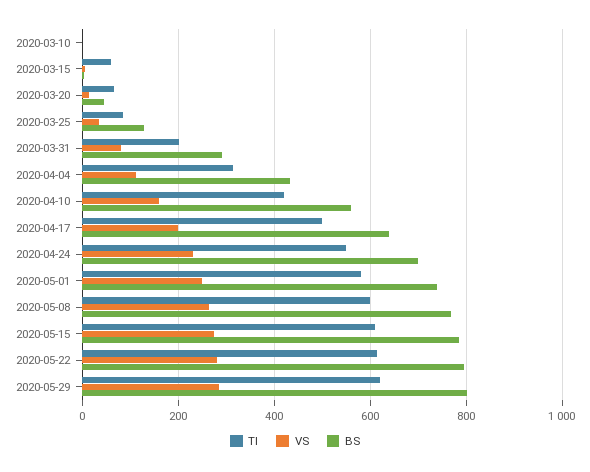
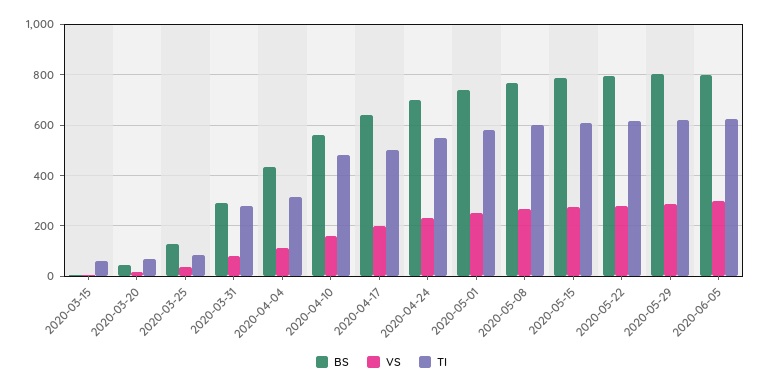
TI, 2020-03-10: 0 -> none
VS, 2020-03-10: 0 -> none
BS, 2020-03-10: 0 -> none
TI, 2020-03-31: 200 -> 275
TI, 2020-04-10: 420 -> 475
BS, 2020-06-05: none -> 800
VS, 2020-06-05: none -> 300
TI, 2020-06-05: none -> 625

